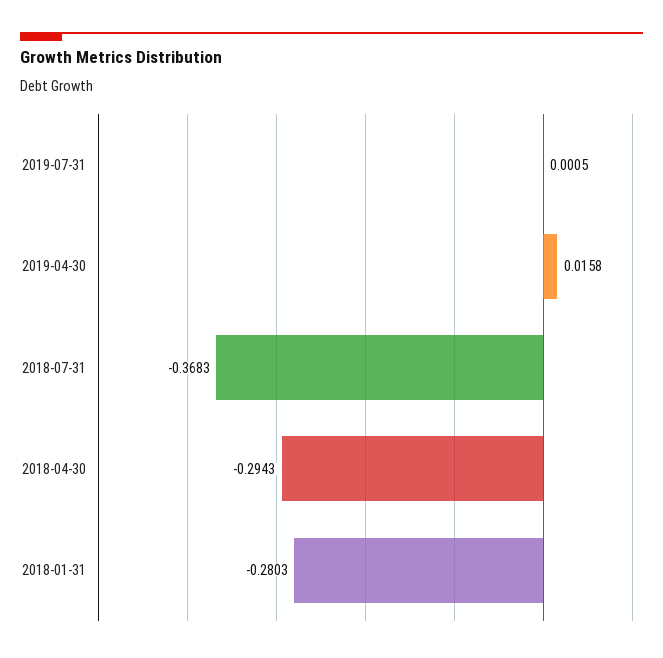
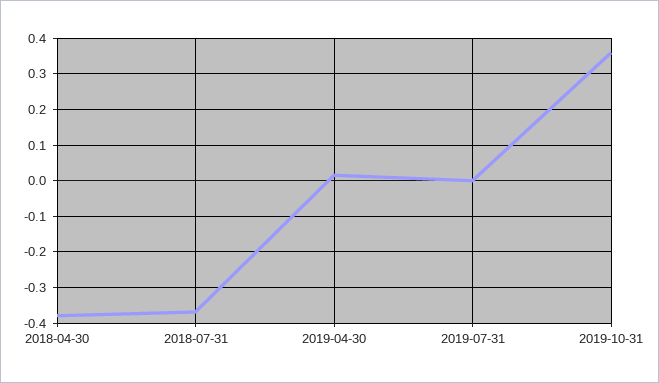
2018-04-30: -0.2943 -> -0.38
2018-01-31: -0.2803 -> none
2019-10-31: none -> 0.36

